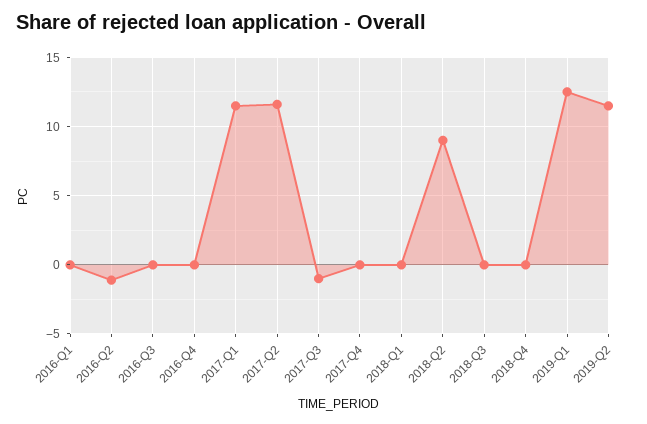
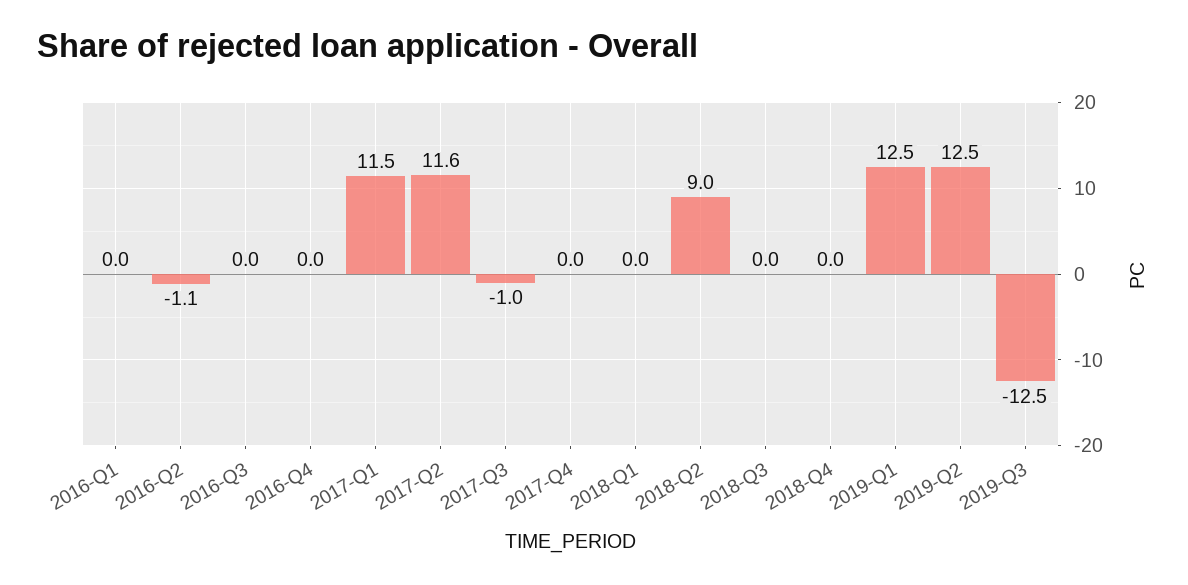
2019-Q2: 11.5 -> 12.5
2019-Q3: none -> -12.5

